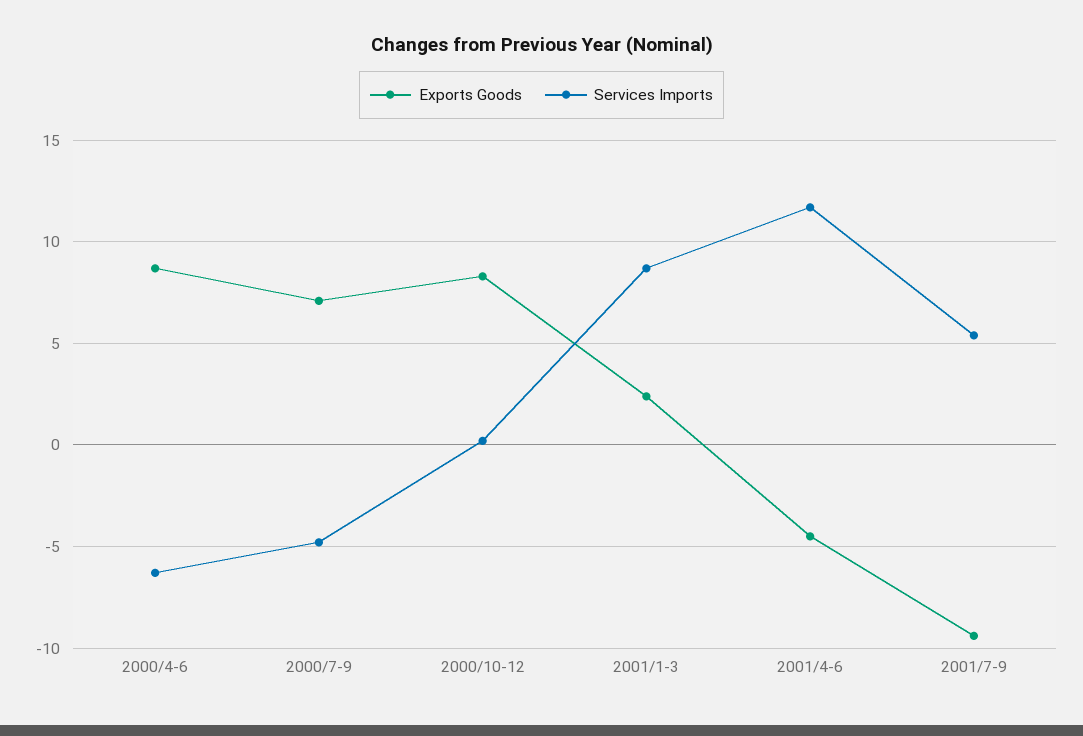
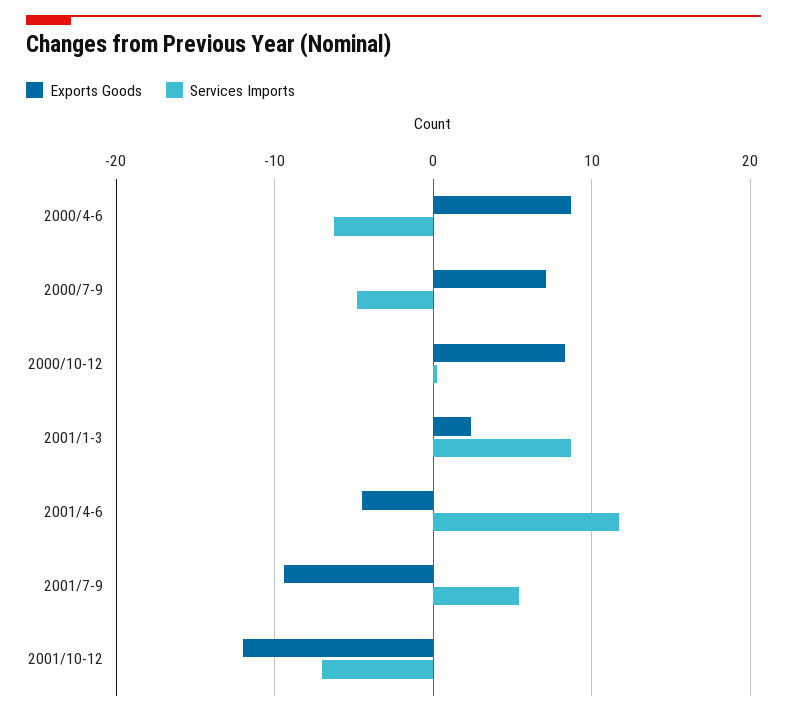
Exports Goods, 2001/10-12: none -> -12
Services Imports, 2001/10-12: none -> -7

